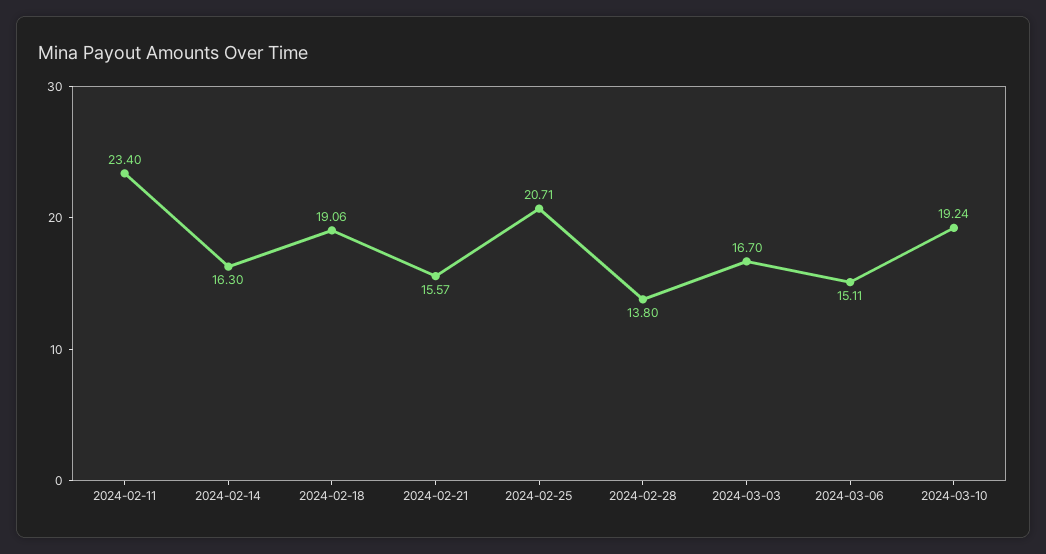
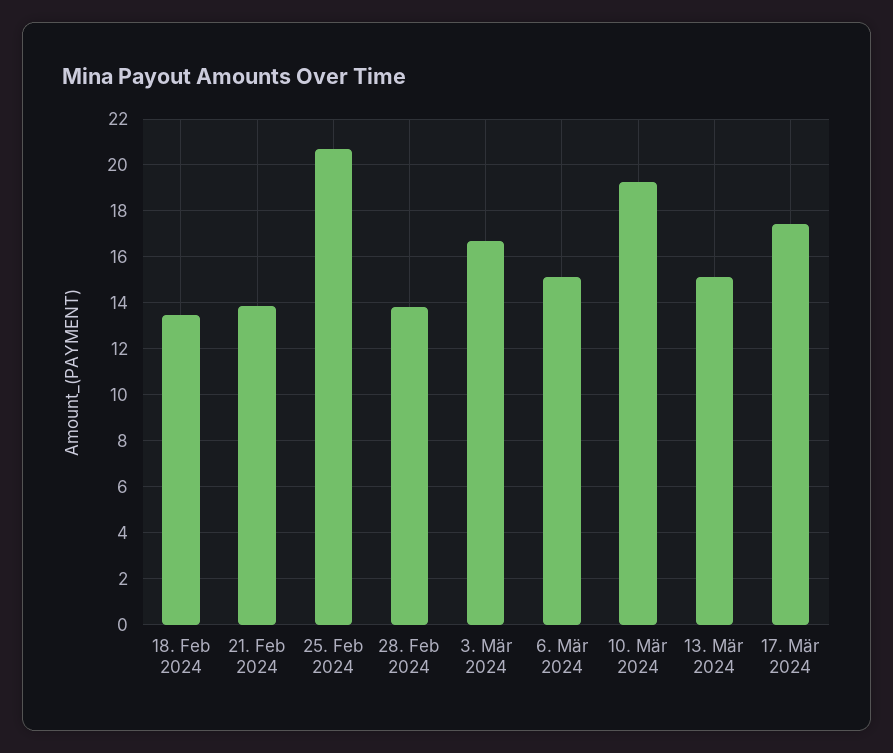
2024-02-11: 23.4 -> none
2024-02-14: 16.3 -> none
2024-02-18: 19.06 -> 13.5
2024-02-21: 15.57 -> 14
13. Mär 2024: none -> 15
17. Mär 2024: none -> 17.5

